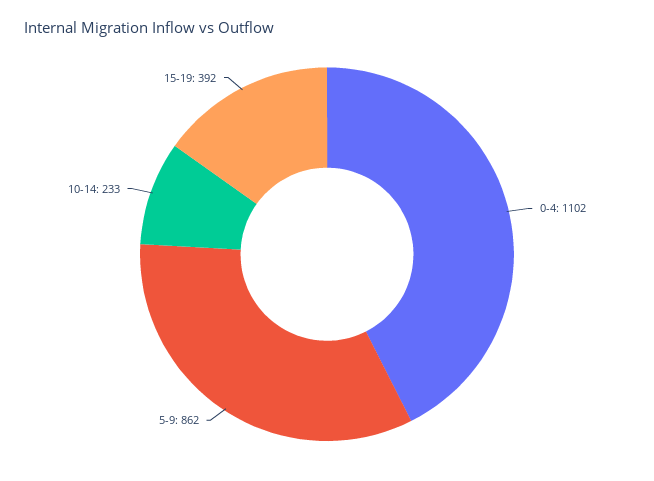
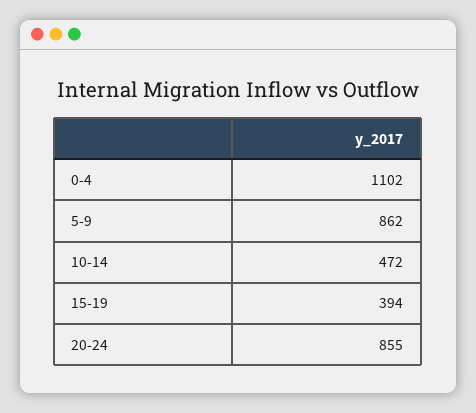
10-14: 233 -> 472
15-19: 392 -> 394
20-24: none -> 855

